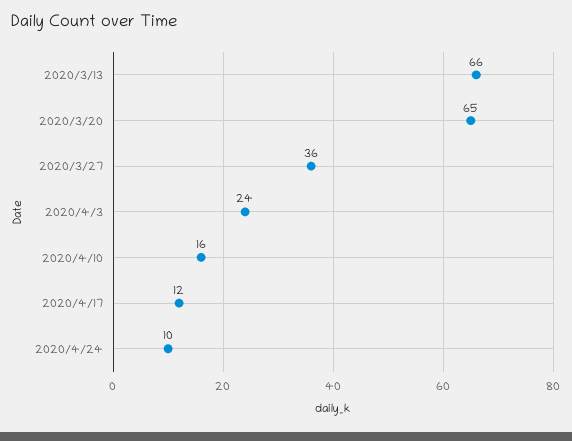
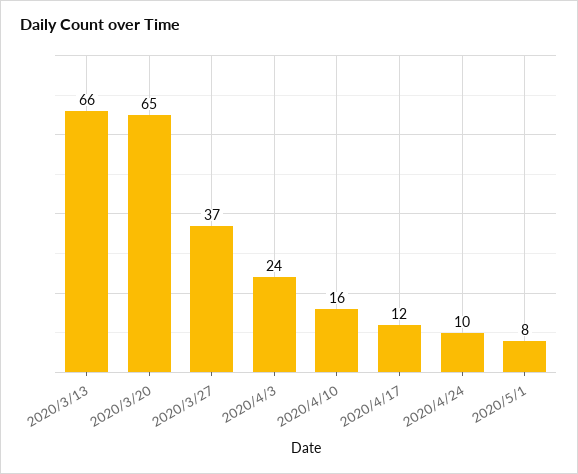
2020/3/27: 36 -> 37
2020/5/1: none -> 8

